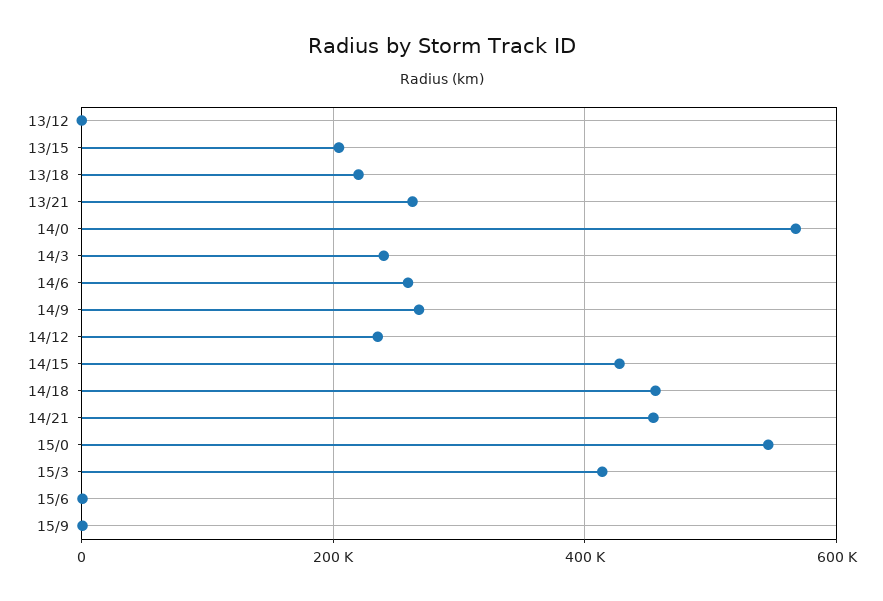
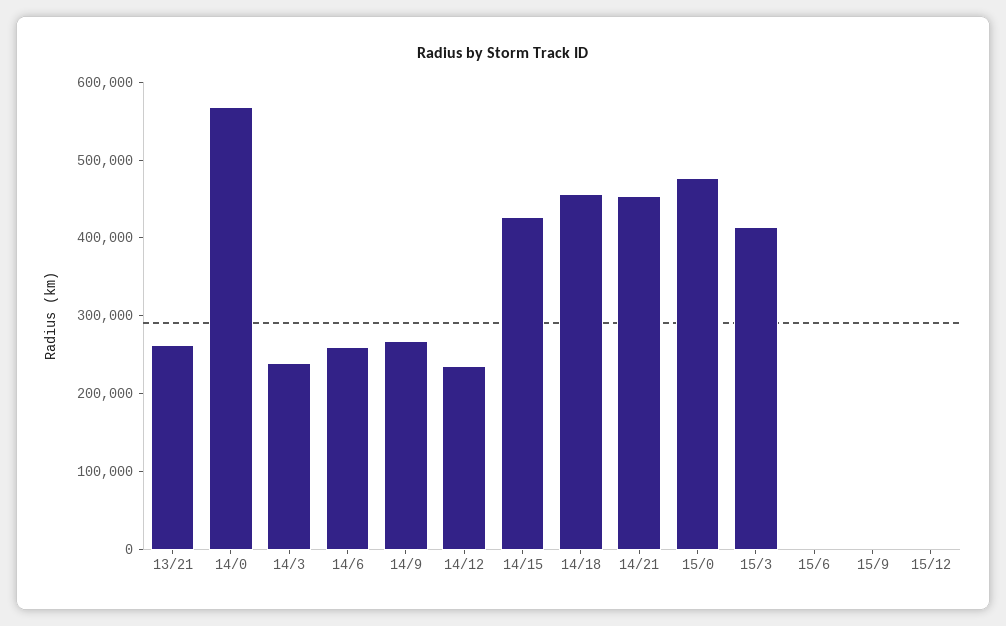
13/12: 0 -> none
13/15: 200000 -> none
13/18: 220000 -> none
15/0: 540000 -> 480000
15/12: none -> 0

